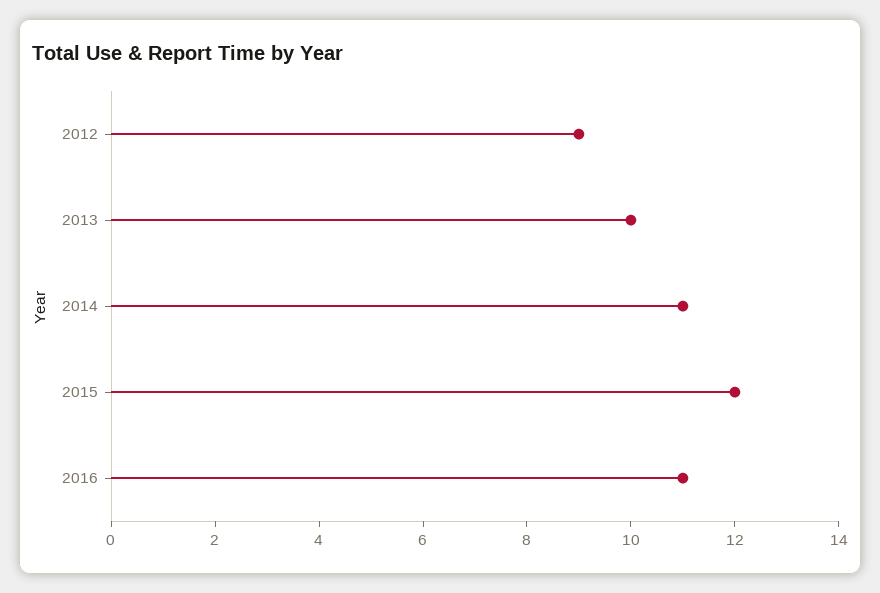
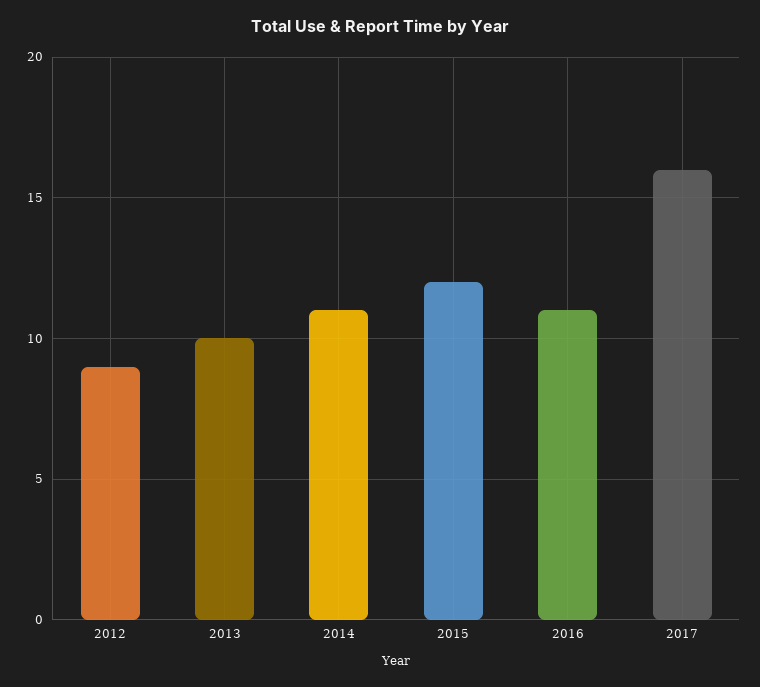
2017: none -> 16

